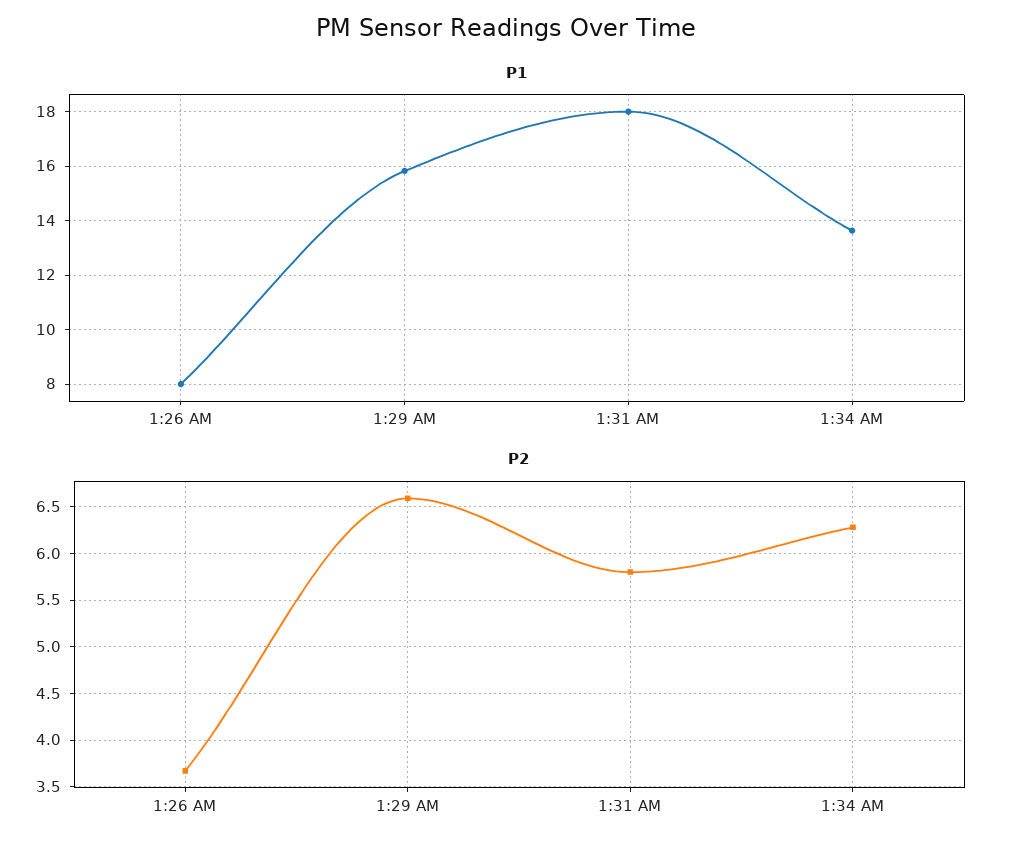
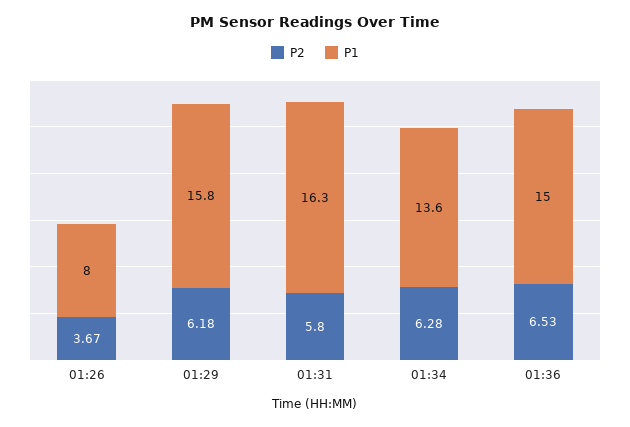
P1, 1:31 AM: 18 -> 16.3
P2, 1:29 AM: 6.6 -> 6.18
P2, 01:36: none -> 6.53
P1, 01:36: none -> 15

